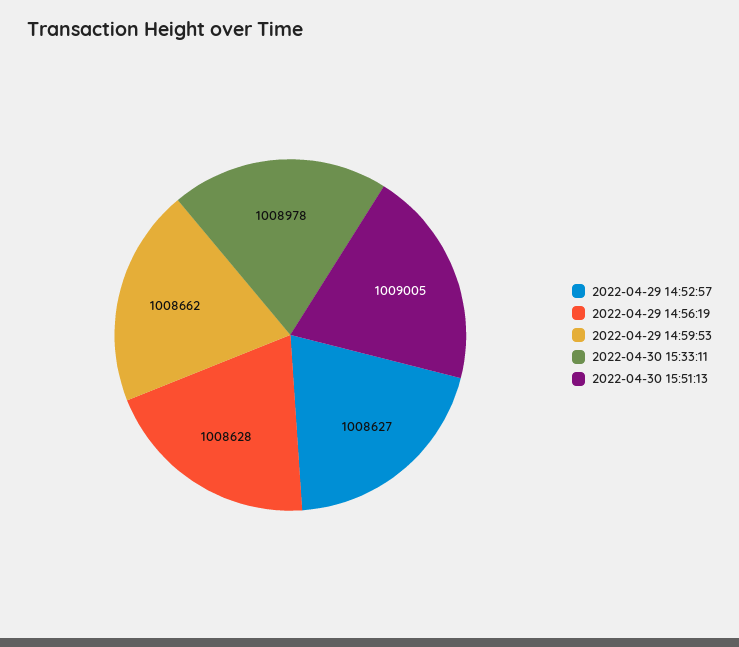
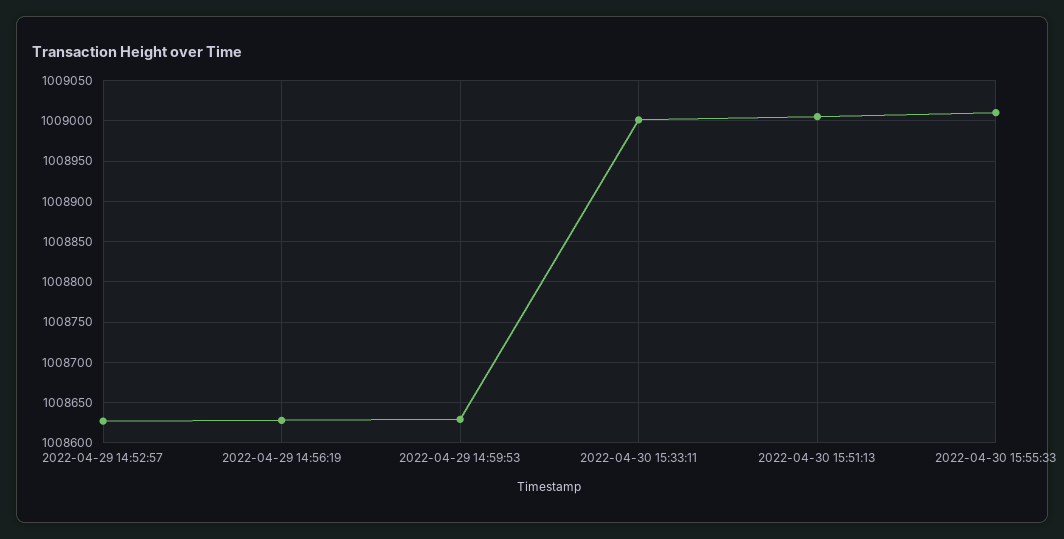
2022-04-29 14:59:53: 1008662 -> 1008630
2022-04-30 15:33:11: 1008978 -> 1009000
2022-04-30 15:55:33: none -> 1009010

